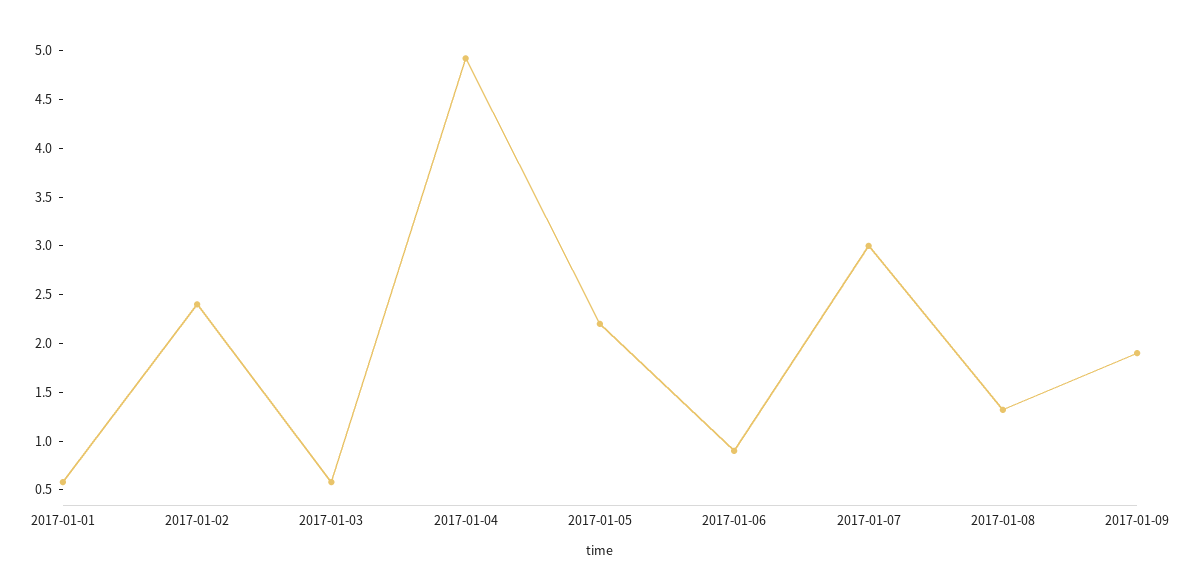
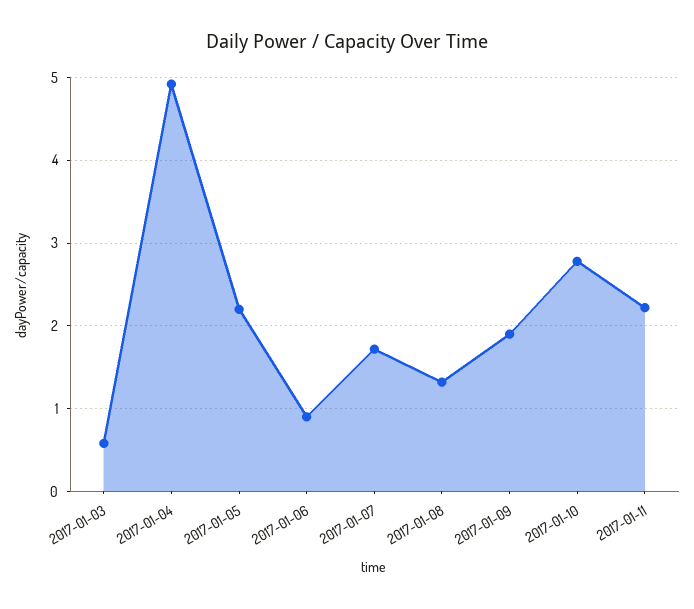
2017-01-01: 0.6 -> none
2017-01-02: 2.4 -> none
2017-01-07: 3 -> 1.7
2017-01-10: none -> 2.8
2017-01-11: none -> 2.2

